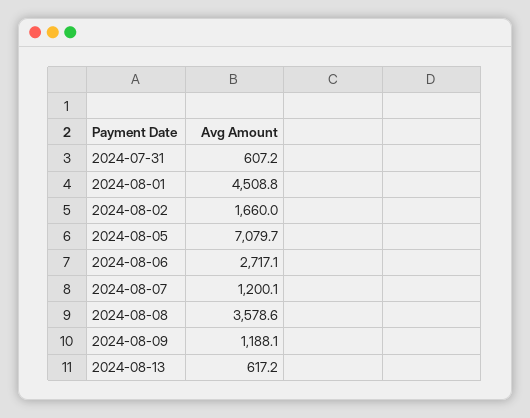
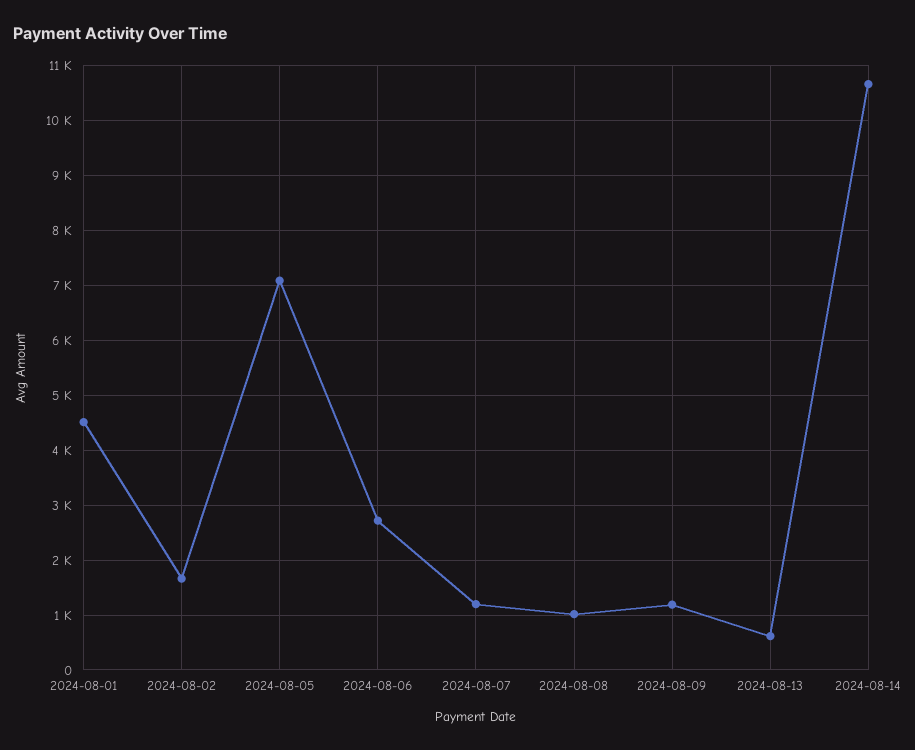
2024-07-31: 607.2 -> none
2024-08-08: 3578.6 -> 1000
2024-08-14: none -> 10600

